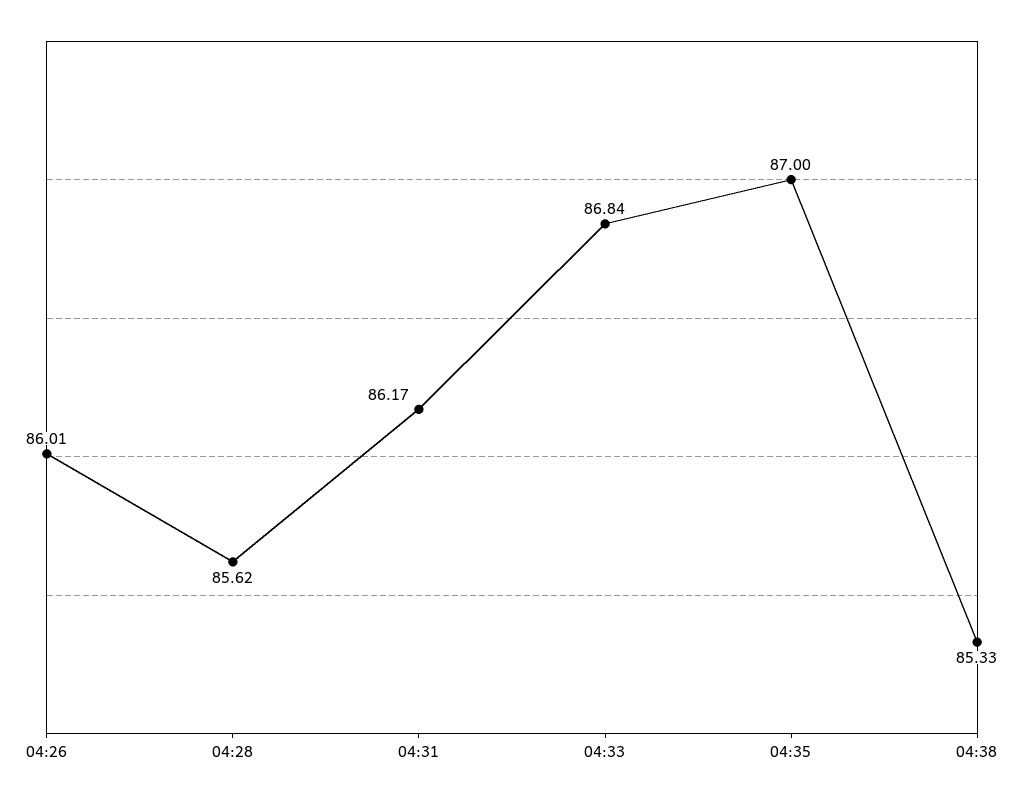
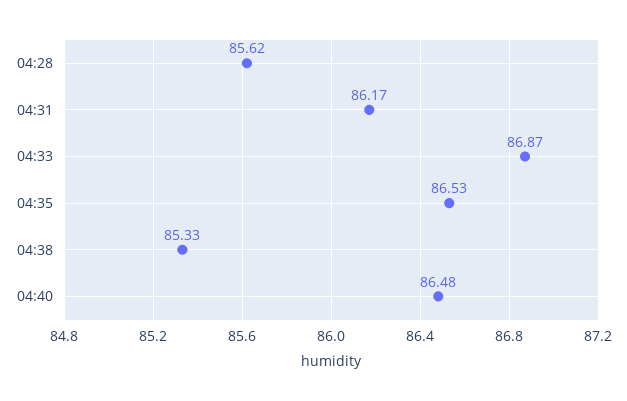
04:26: 86.01 -> none
04:33: 86.84 -> 86.87
04:35: 87 -> 86.53
04:40: none -> 86.48

